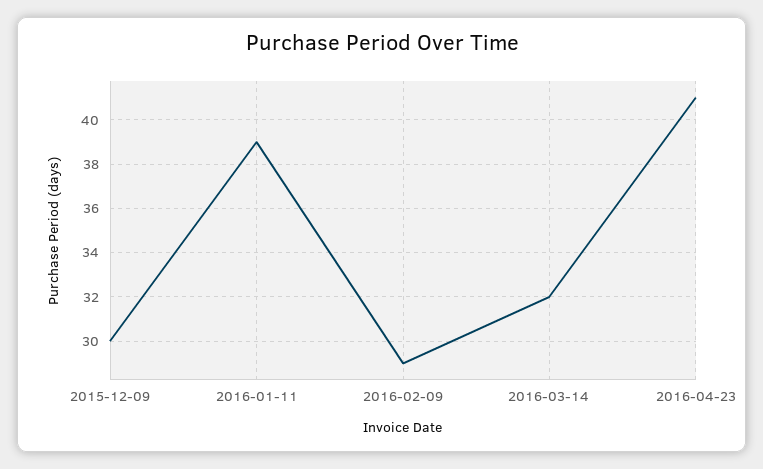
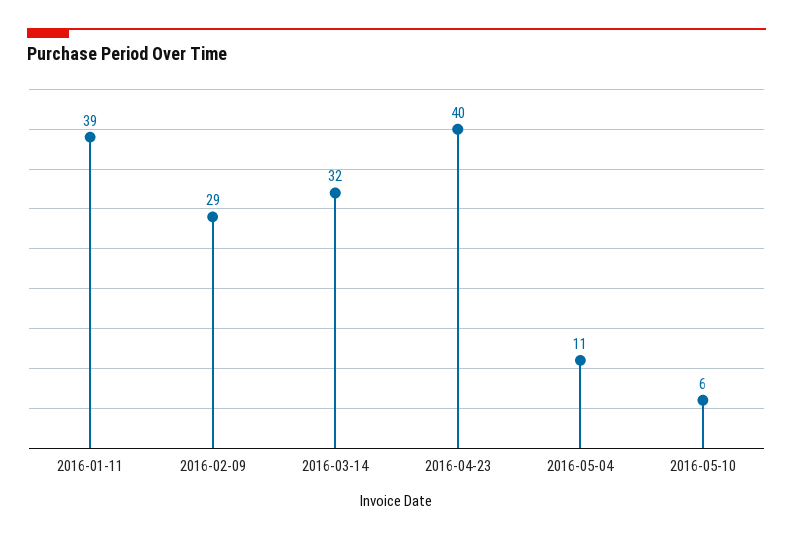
2015-12-09: 30 -> none
2016-04-23: 41 -> 40
2016-05-04: none -> 11
2016-05-10: none -> 6

